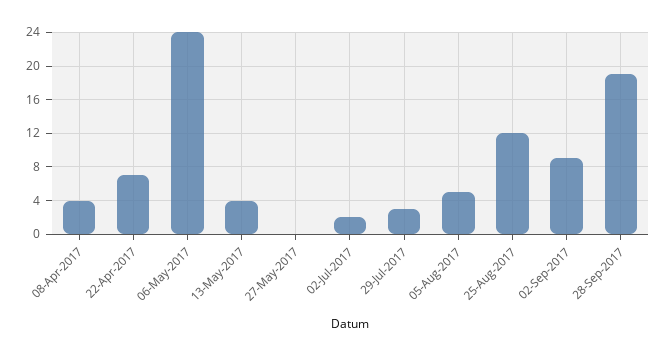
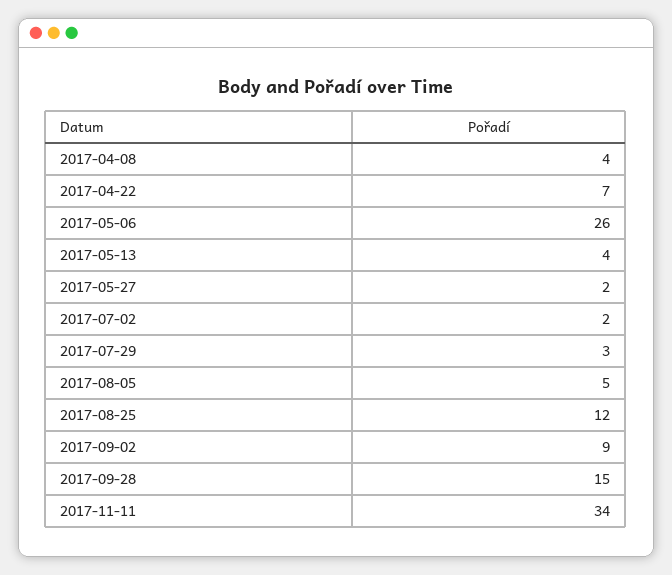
06-May-2017: 24 -> 26
27-May-2017: 0 -> 2
28-Sep-2017: 19 -> 15
2017-11-11: none -> 34

